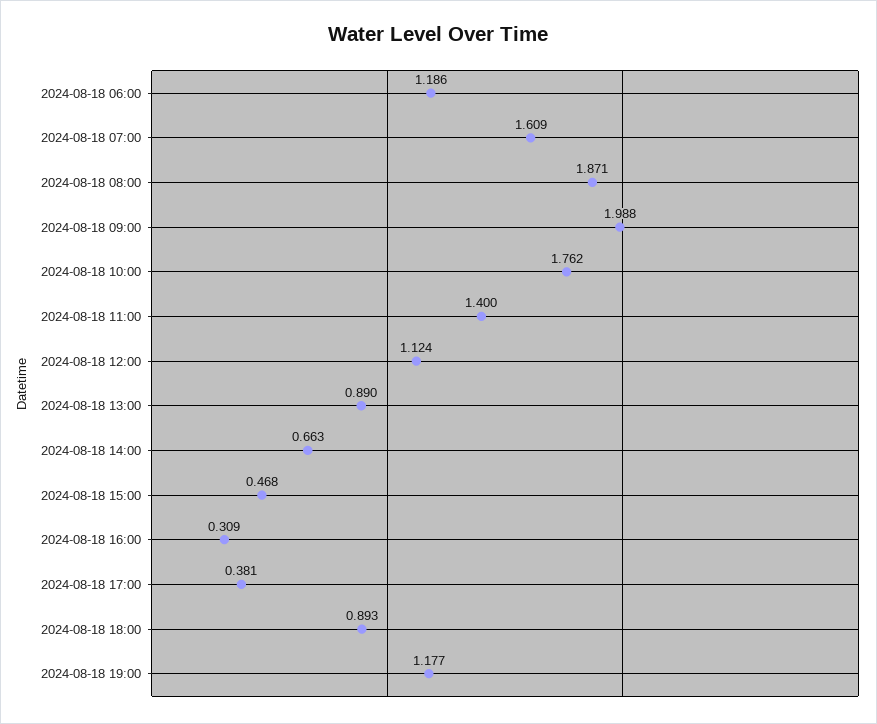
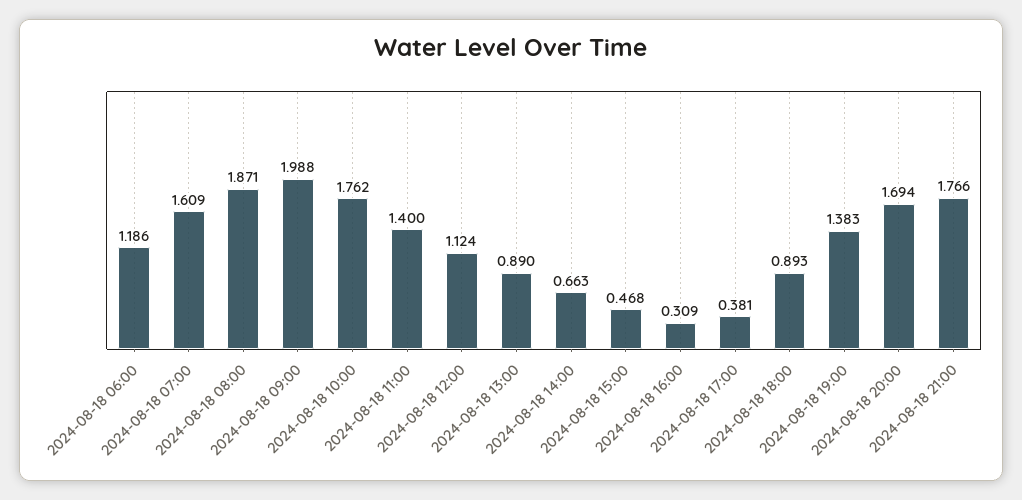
2024-08-18 19:00: 1.177 -> 1.383
2024-08-18 20:00: none -> 1.694
2024-08-18 21:00: none -> 1.766

